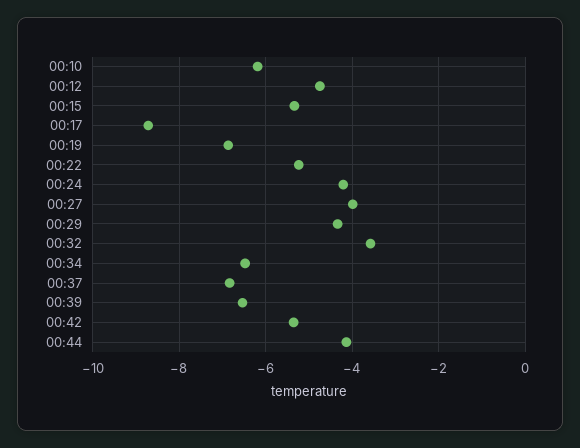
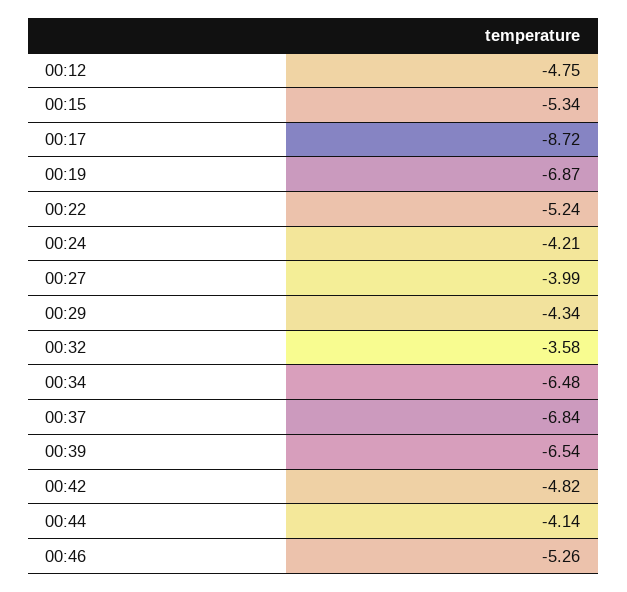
00:10: -6.2 -> none
00:42: -5.4 -> -4.82
00:46: none -> -5.26

